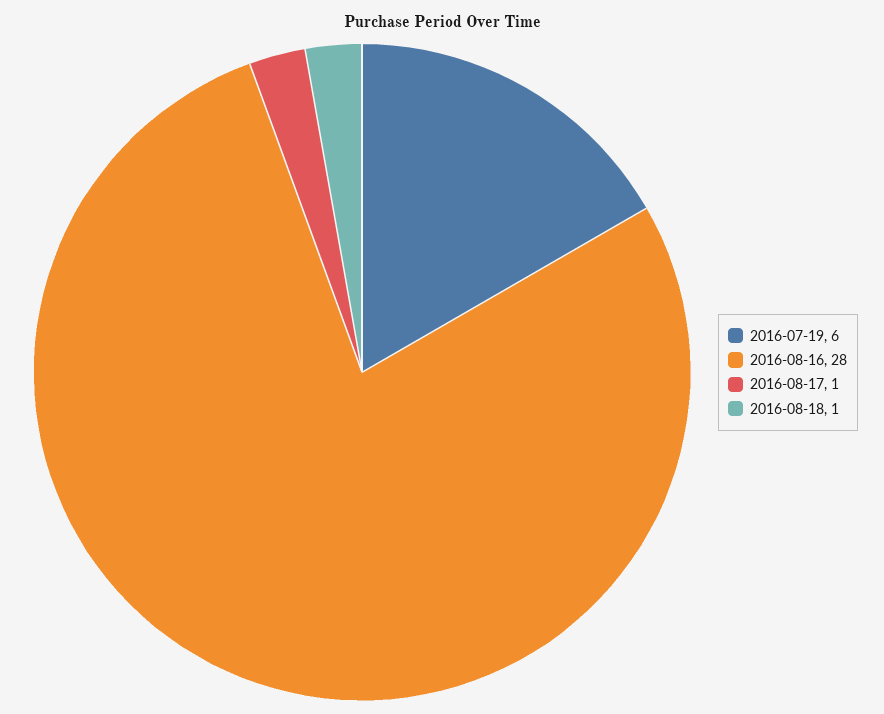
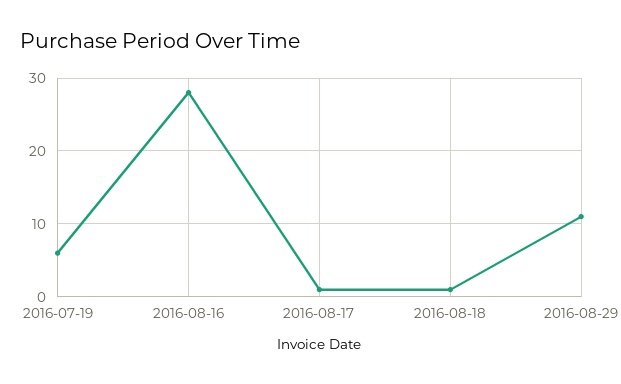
2016-08-29: none -> 11

